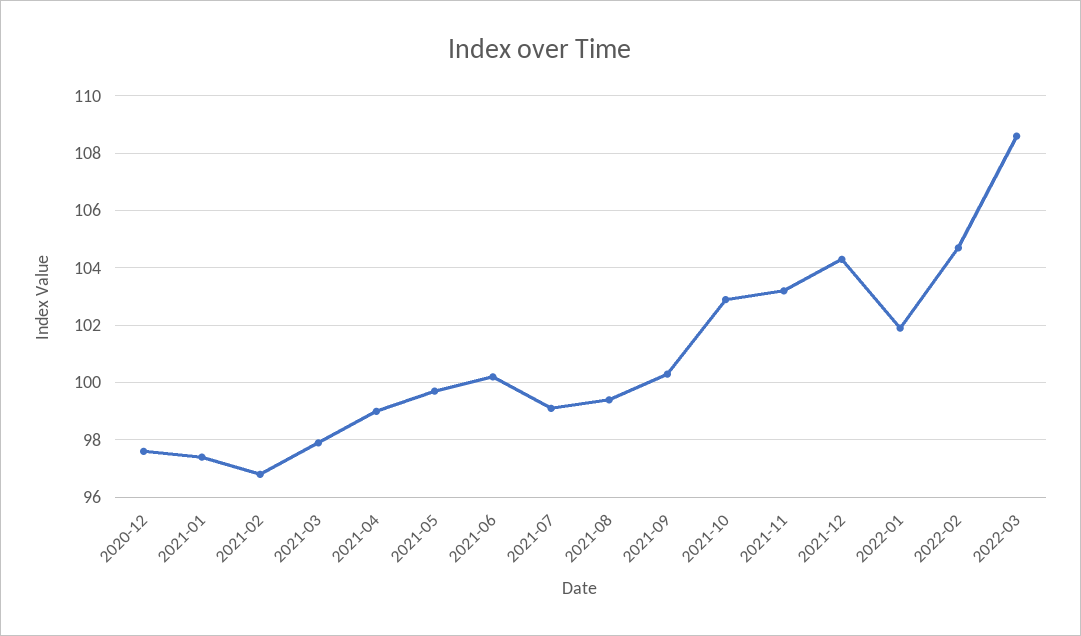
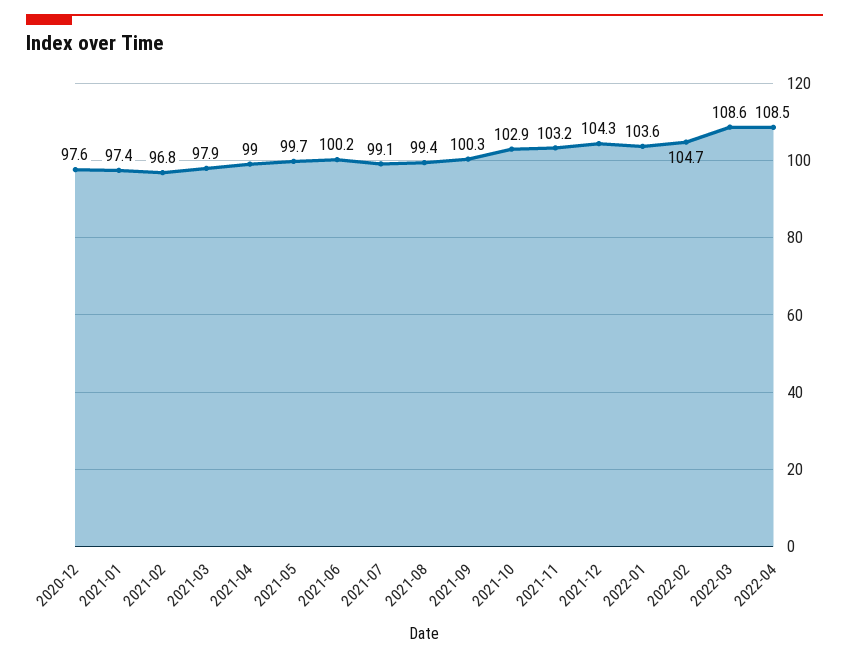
2022-01: 102 -> 103.6
2022-04: none -> 108.5

